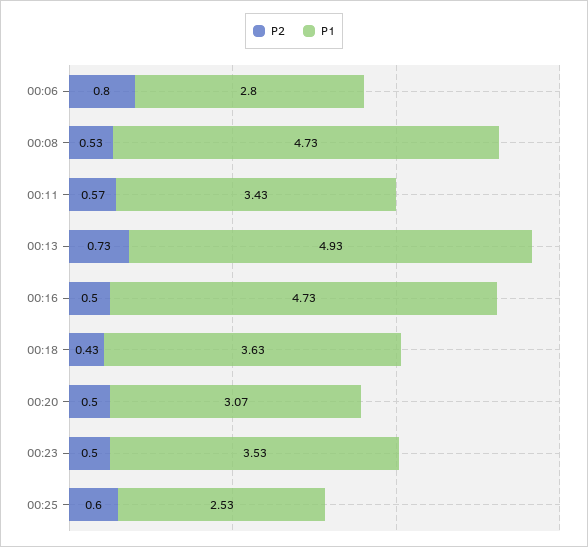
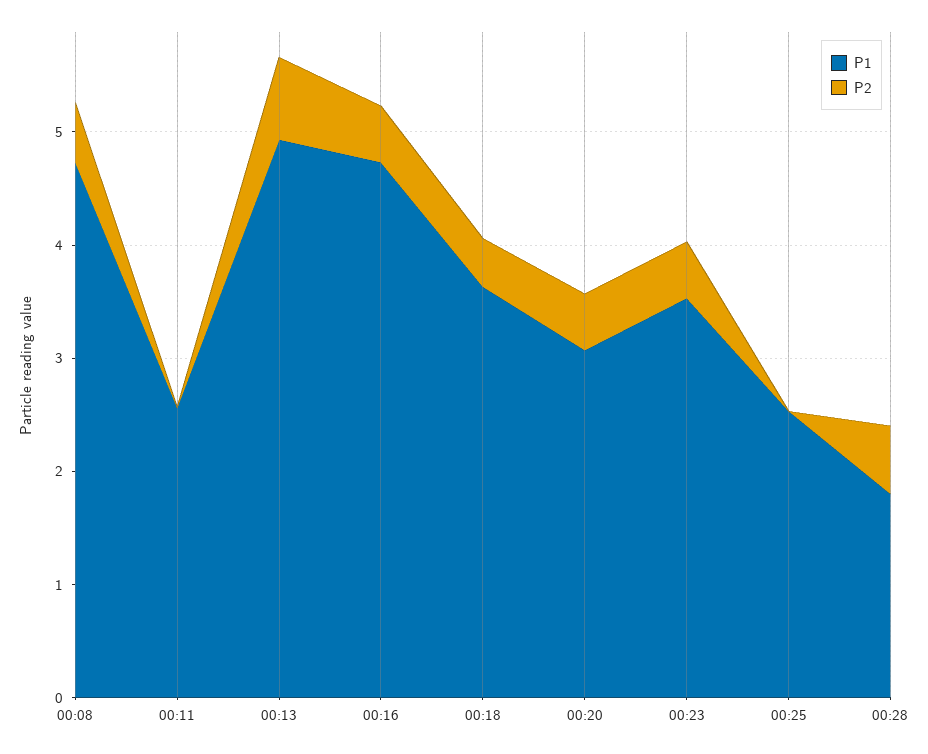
P2, 00:06: 0.8 -> none
P1, 00:06: 2.8 -> none
P2, 00:11: 0.57 -> 0
P1, 00:11: 3.43 -> 2.6
P2, 00:25: 0.6 -> 0
P1, 00:28: none -> 1.8
P2, 00:28: none -> 0.6

